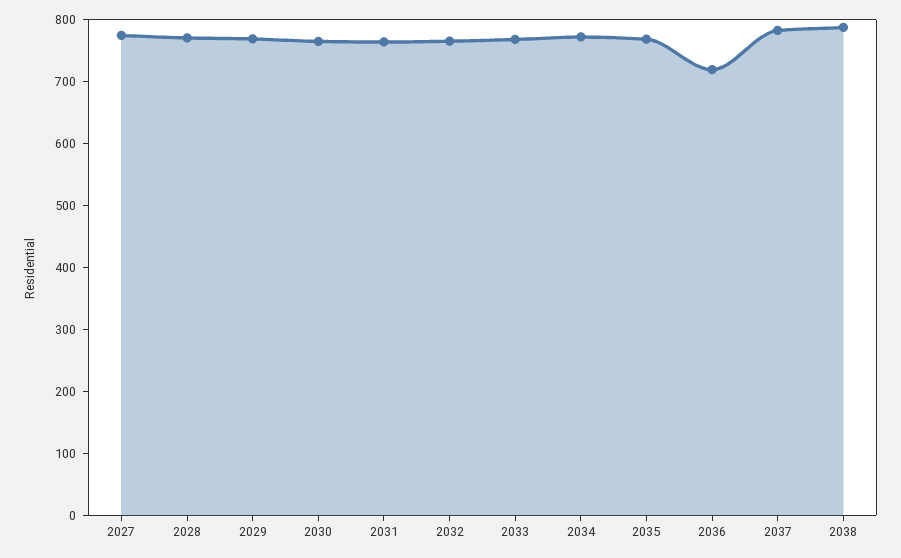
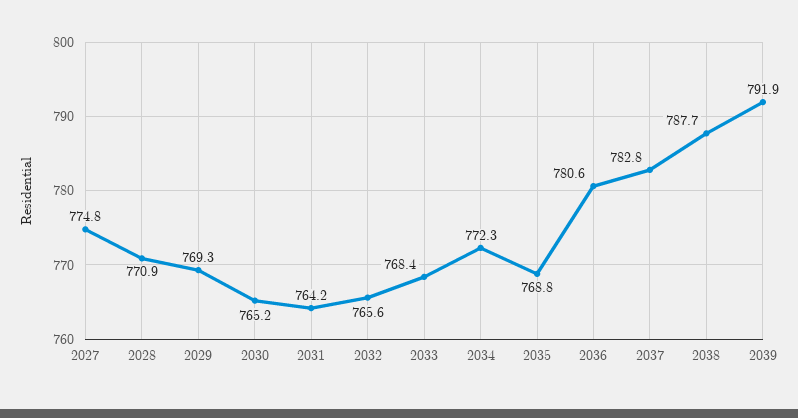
2036: 720 -> 780.6
2039: none -> 791.9

